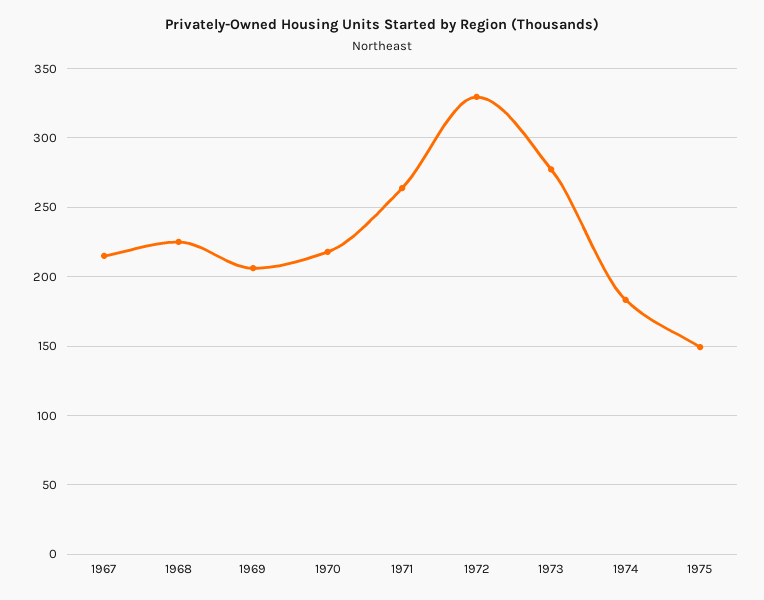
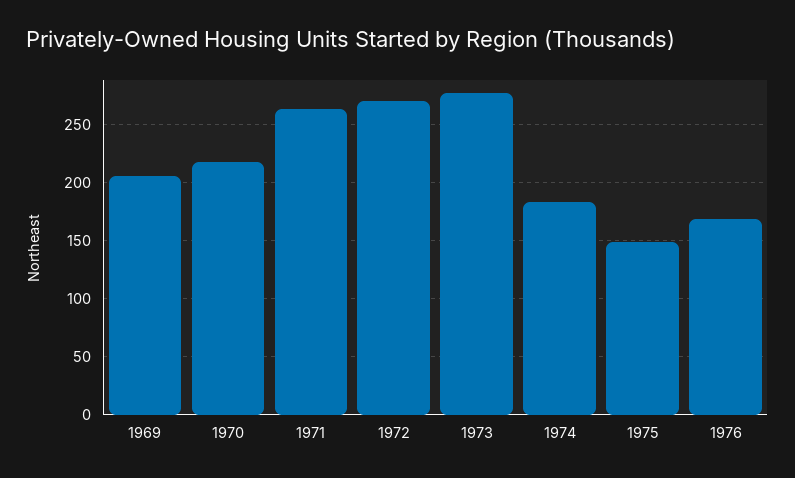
1967: 215 -> none
1968: 225 -> none
1972: 330 -> 270
1976: none -> 170

